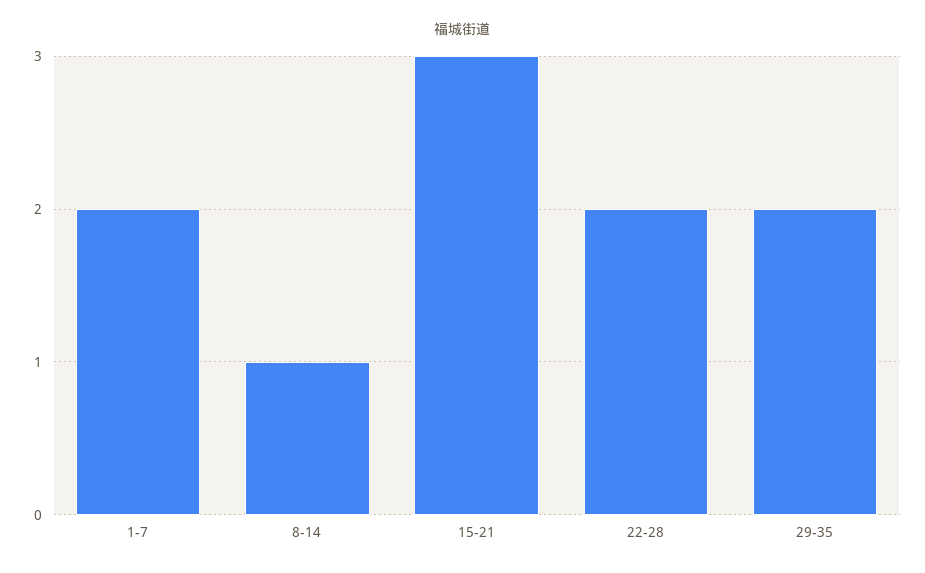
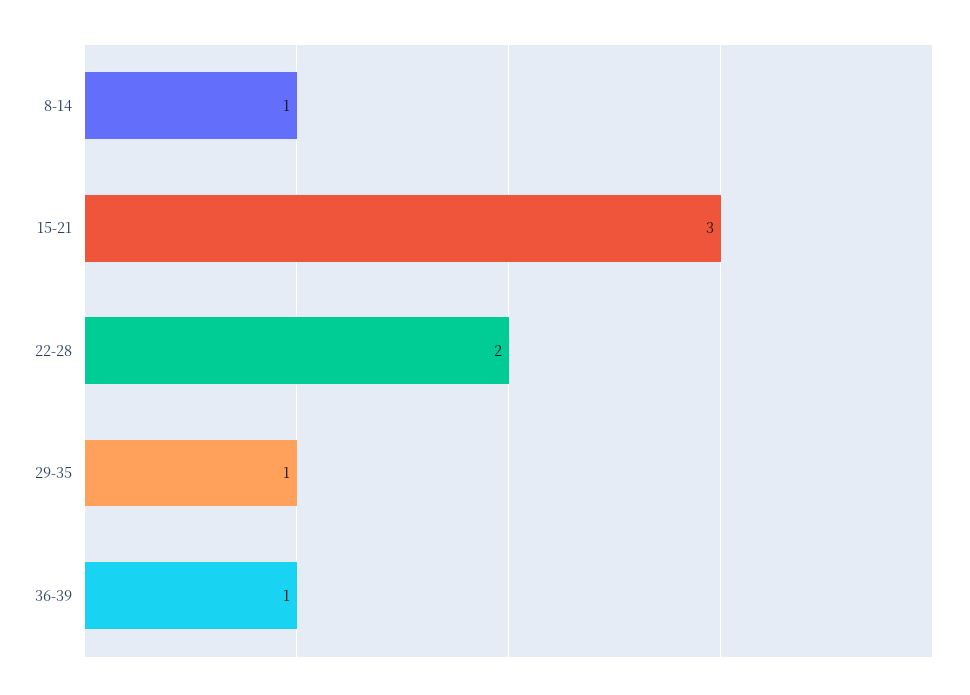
1-7: 2 -> none
29-35: 2 -> 1
36-39: none -> 1

